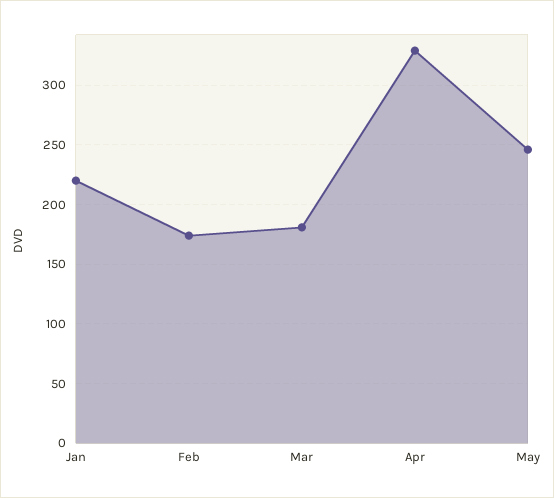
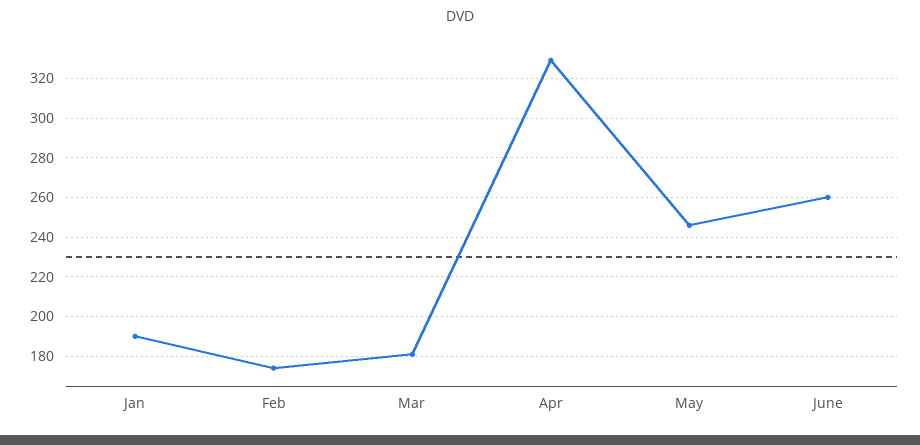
Jan: 220 -> 190
June: none -> 260

